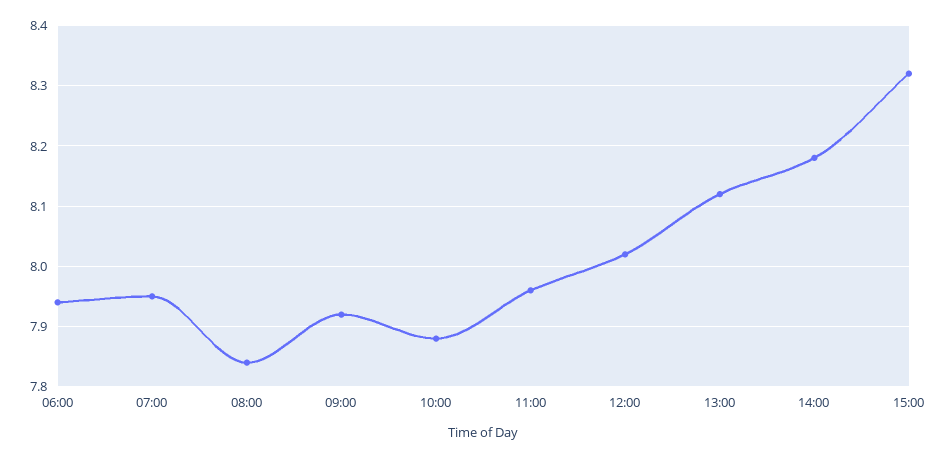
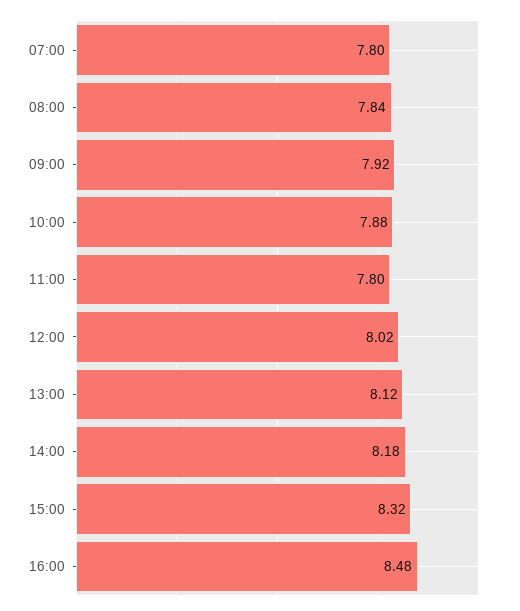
06:00: 7.94 -> none
07:00: 7.95 -> 7.8
11:00: 7.96 -> 7.8
16:00: none -> 8.48

